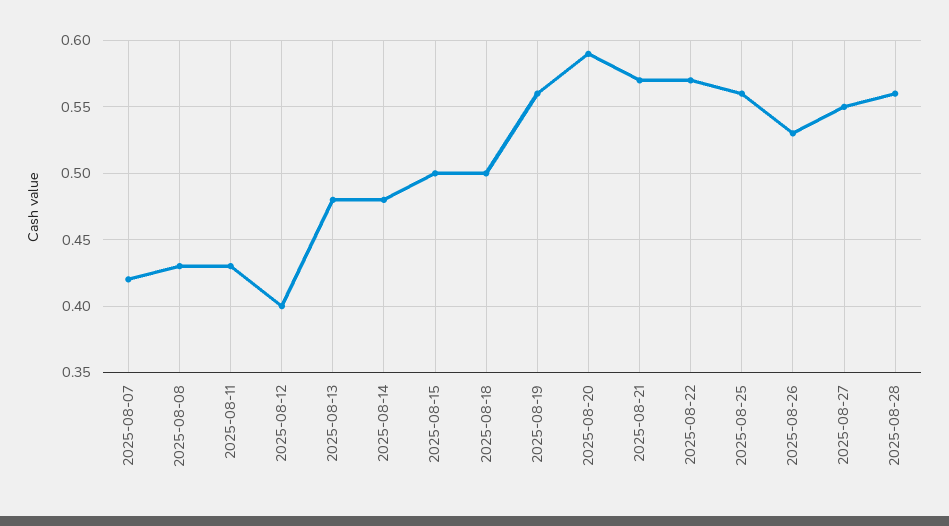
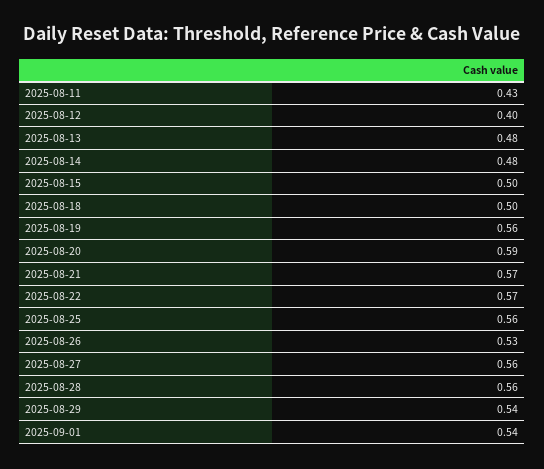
2025-08-07: 0.42 -> none
2025-08-08: 0.43 -> none
2025-08-27: 0.55 -> 0.56
2025-08-29: none -> 0.54
2025-09-01: none -> 0.54

